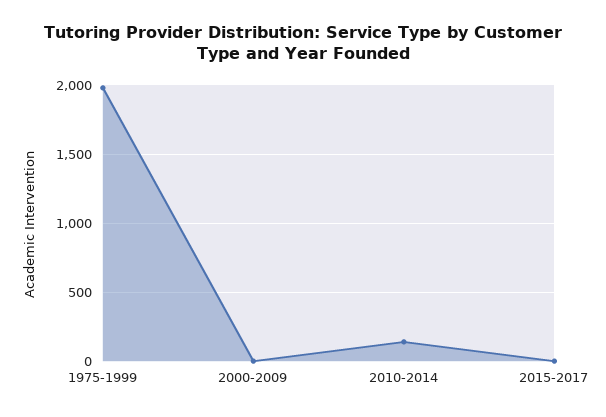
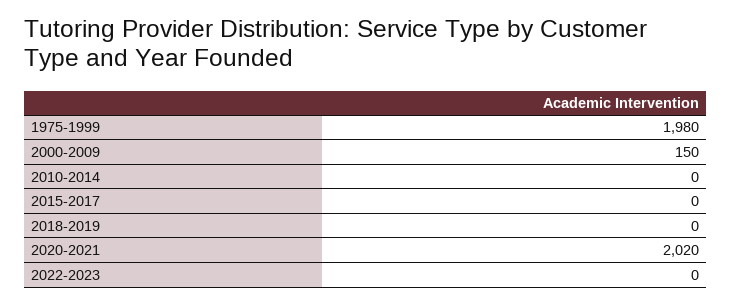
2000-2009: 0 -> 150
2010-2014: 150 -> 0
2018-2019: none -> 0
2020-2021: none -> 2020
2022-2023: none -> 0

